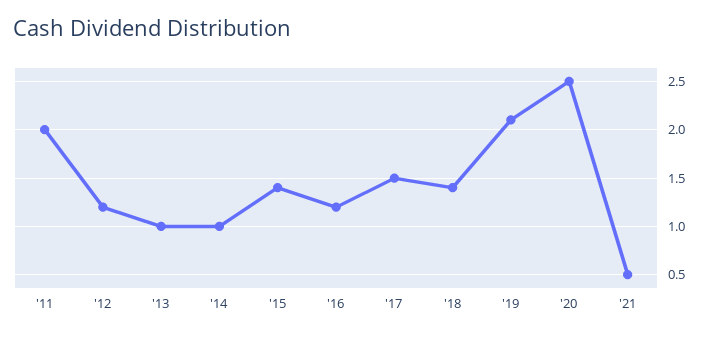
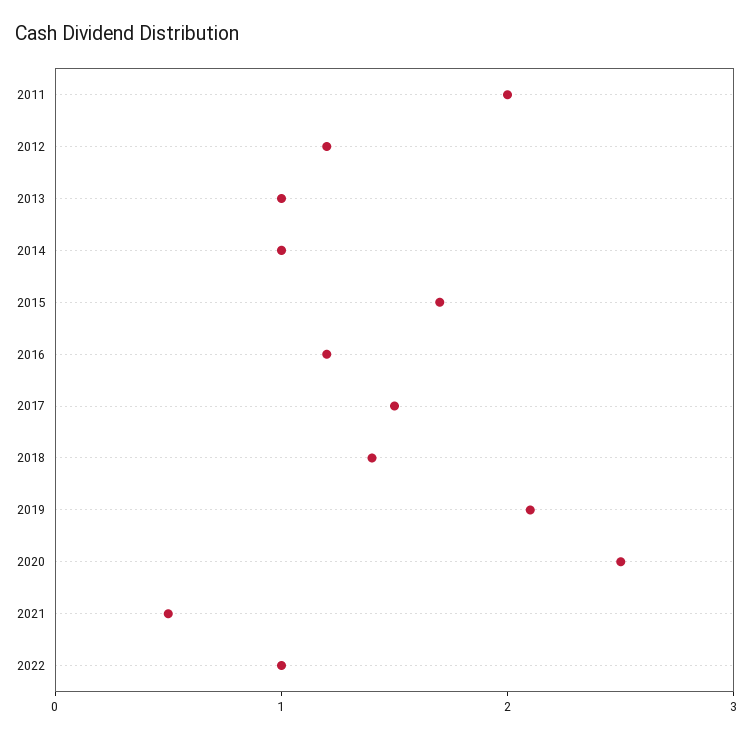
'15: 1.4 -> 1.7
2022: none -> 1

